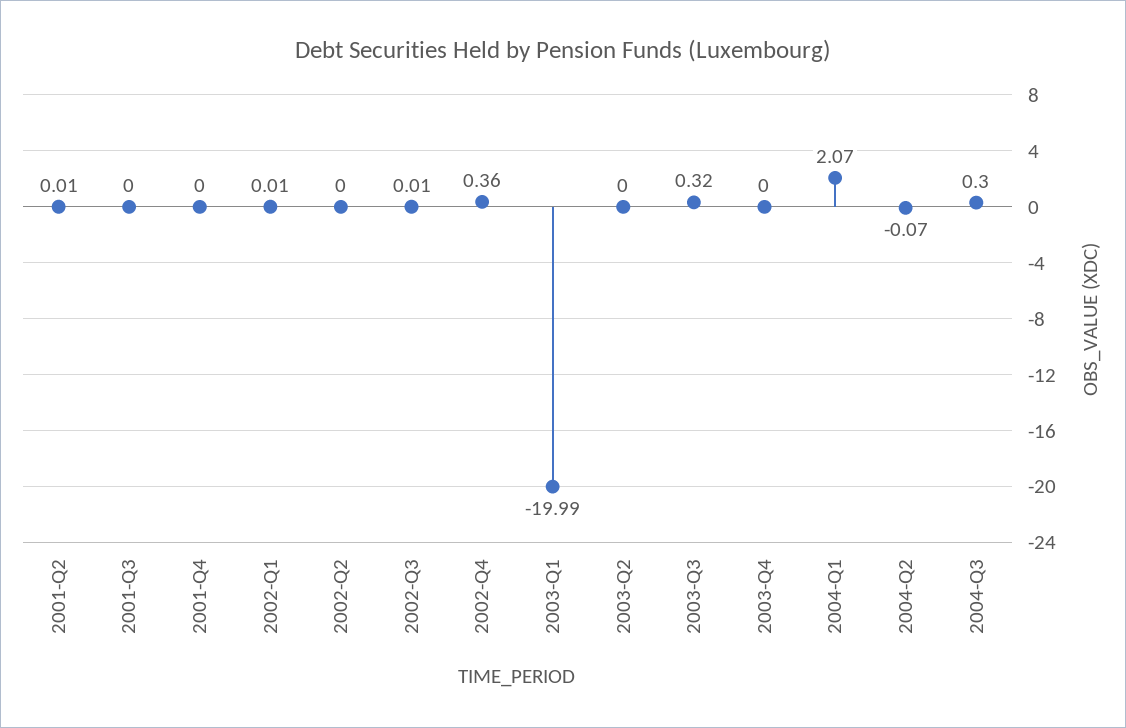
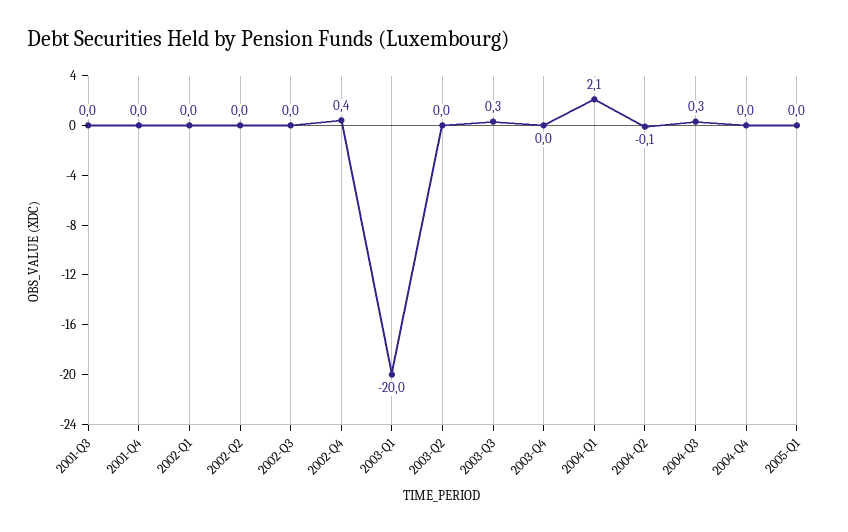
2001-Q2: 0.01 -> none
2004-Q4: none -> 0
2005-Q1: none -> 0

